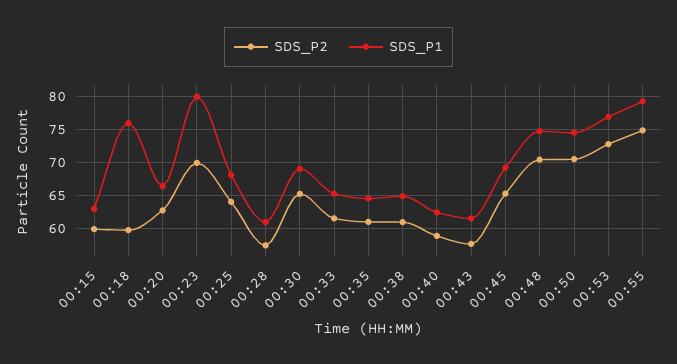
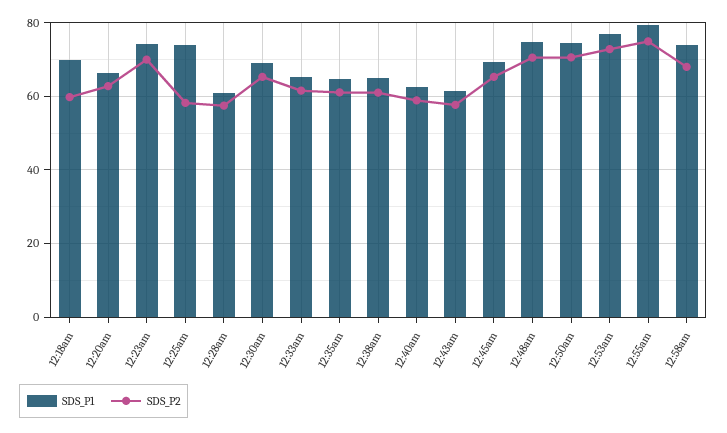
SDS_P2, 00:15: 60 -> none
SDS_P1, 00:15: 63 -> none
SDS_P1, 00:18: 76 -> 70
SDS_P1, 00:23: 80 -> 74
SDS_P2, 00:25: 64 -> 58
SDS_P1, 00:25: 68 -> 74
SDS_P1, 12:58am: none -> 74
SDS_P2, 12:58am: none -> 68

